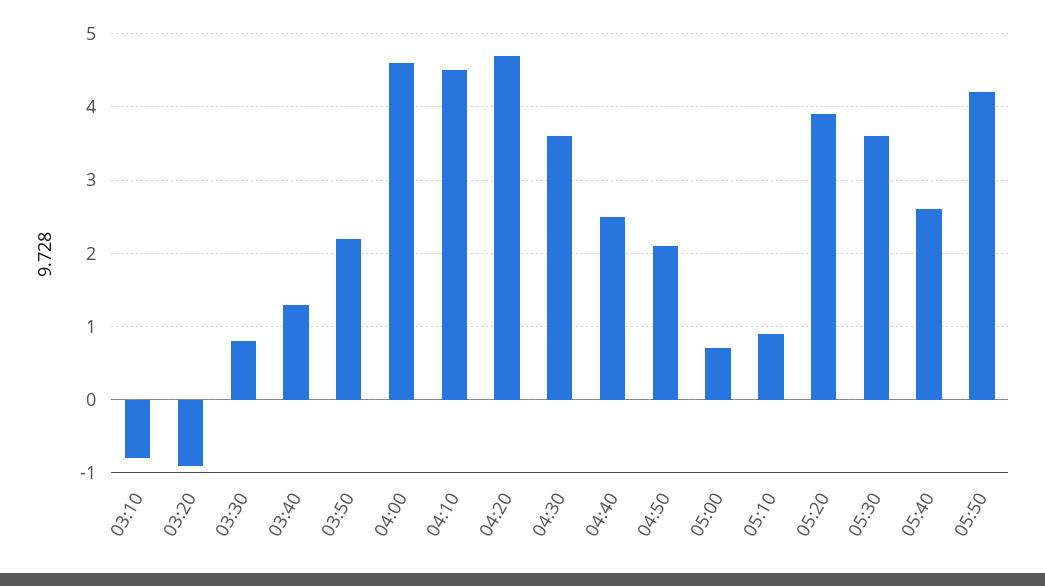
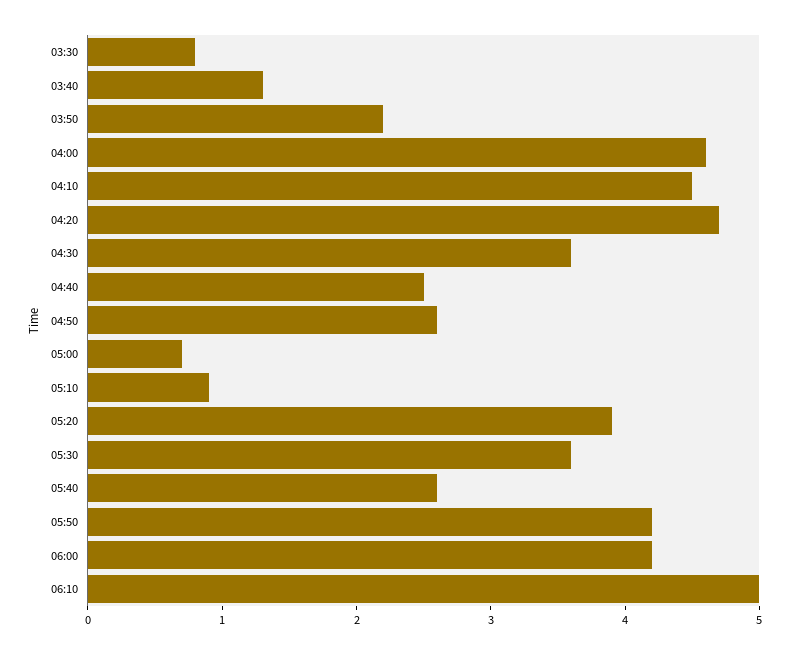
03:10: -0.8 -> none
03:20: -0.9 -> none
04:50: 2.1 -> 2.6
06:00: none -> 4.2
06:10: none -> 5

